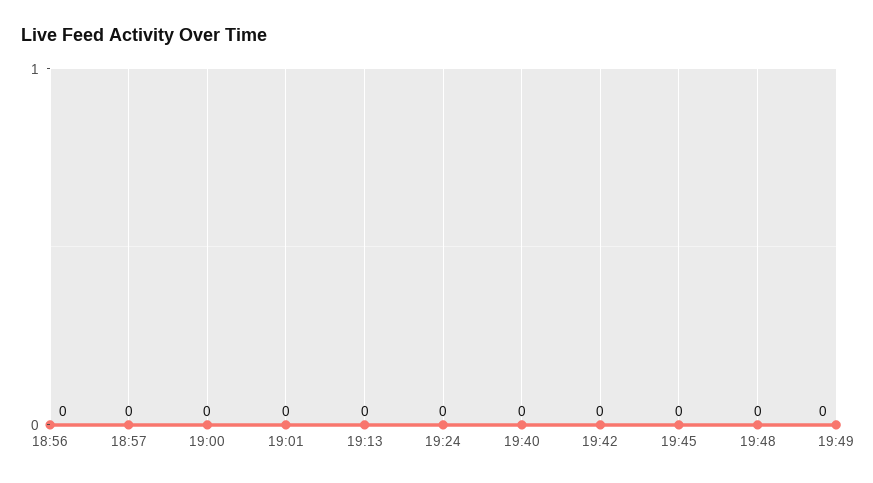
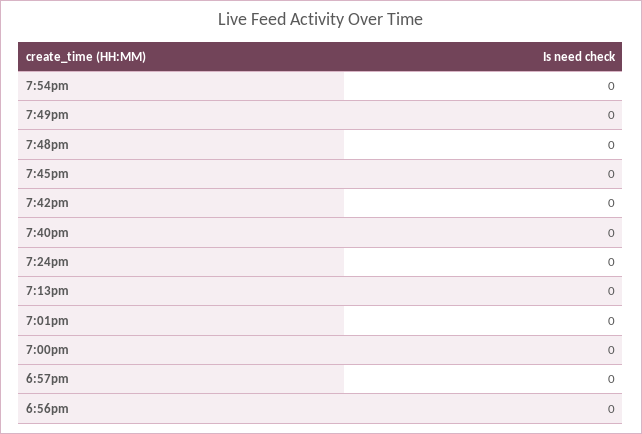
7:54pm: none -> 0

